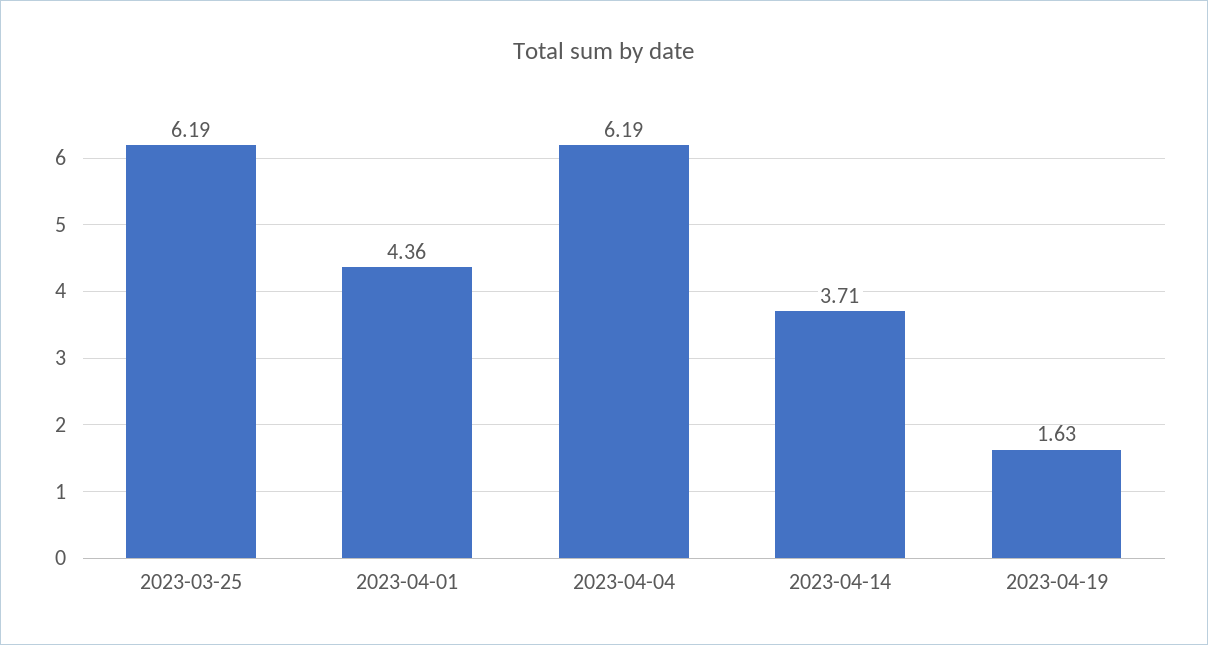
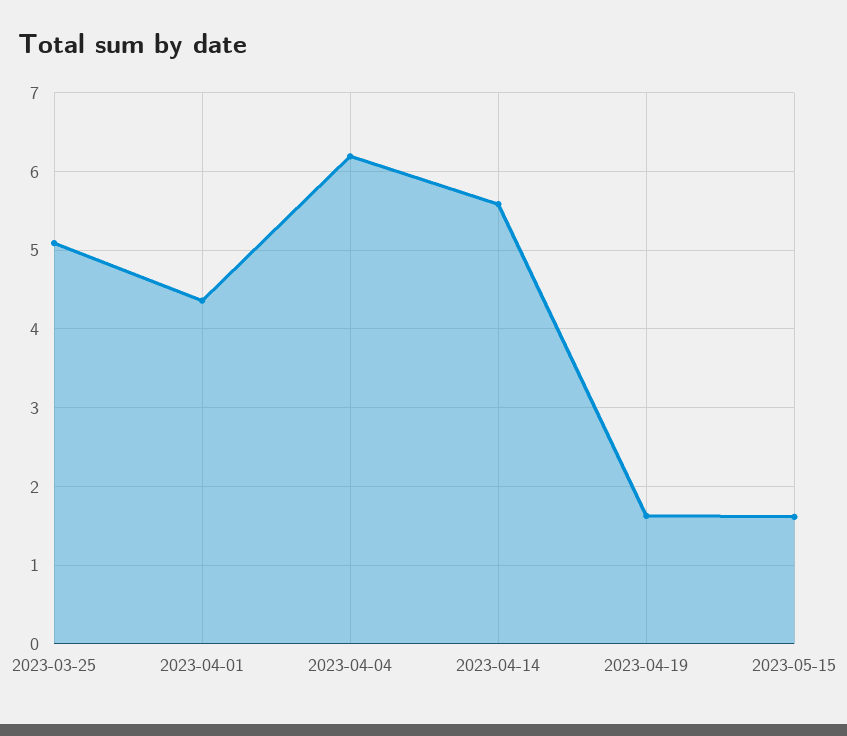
2023-03-25: 6.19 -> 5.1
2023-04-14: 3.71 -> 5.6
2023-05-15: none -> 1.6

